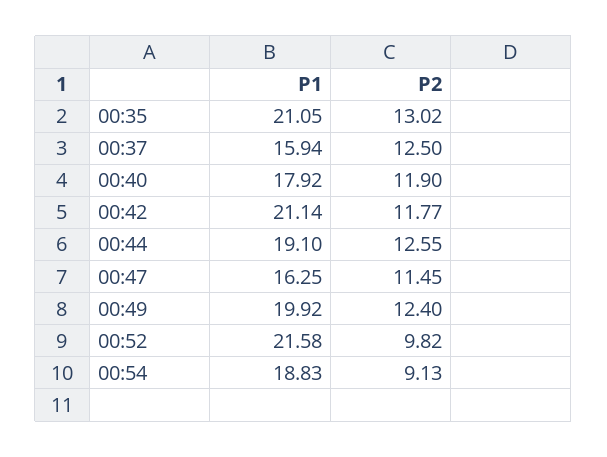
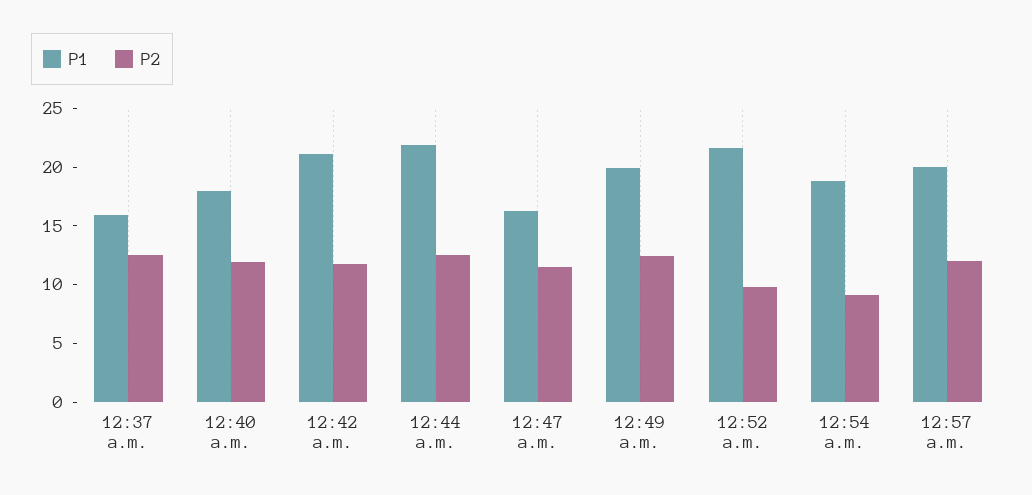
P1, 00:35: 21.05 -> none
P2, 00:35: 13.02 -> none
P1, 00:44: 19.1 -> 22
P1, 12:57 a.m.: none -> 20
P2, 12:57 a.m.: none -> 12

